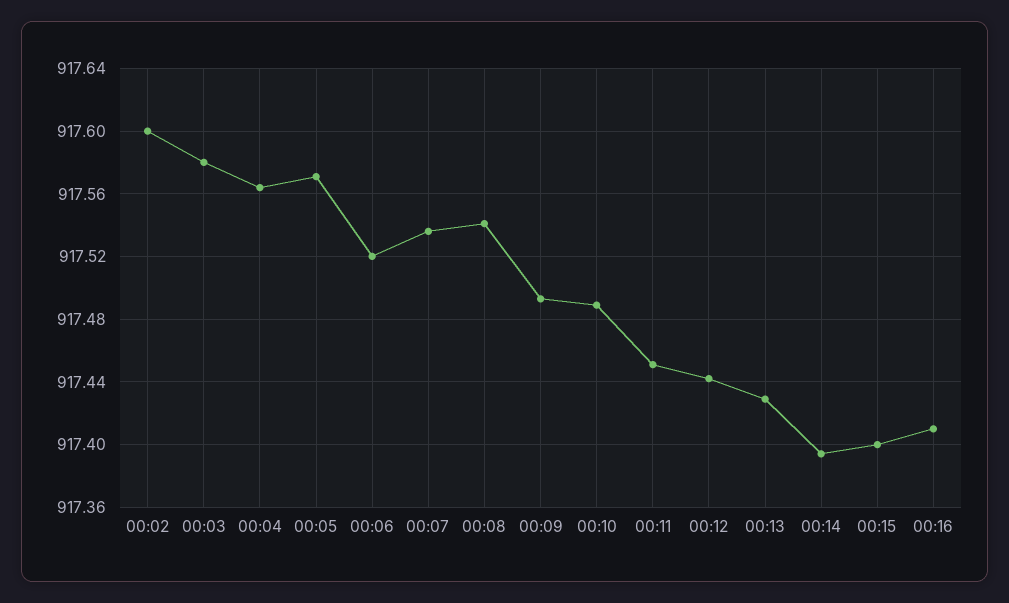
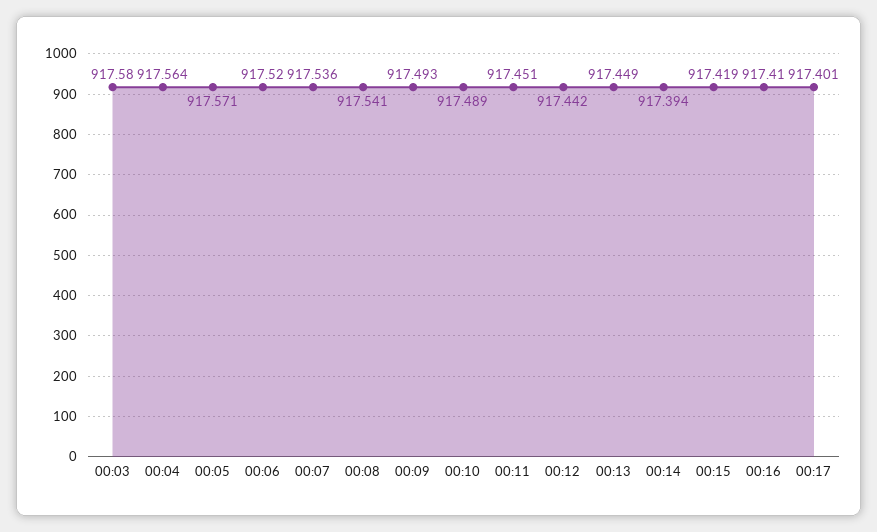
00:02: 917.6 -> none
00:13: 917.43 -> 917.449
00:15: 917.4 -> 917.419
00:17: none -> 917.401

